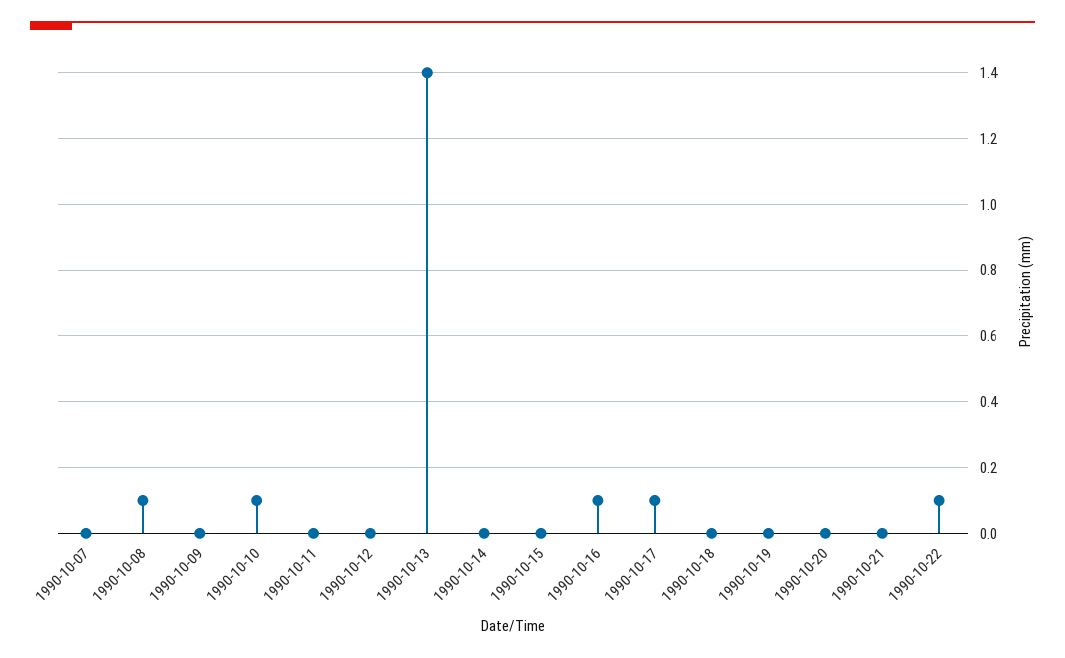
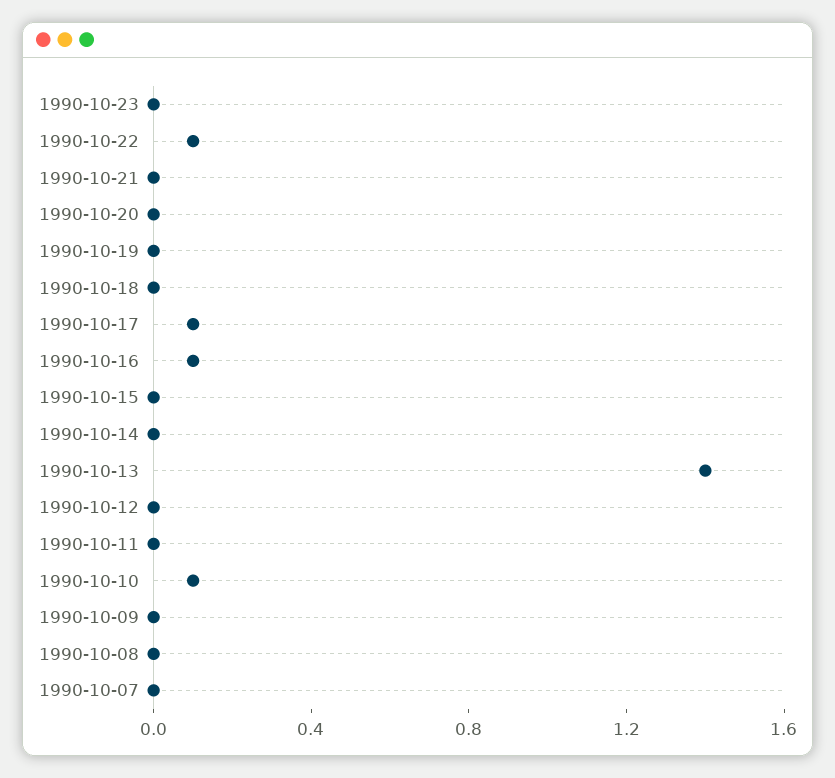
1990-10-08: 0.1 -> 0
1990-10-23: none -> 0

